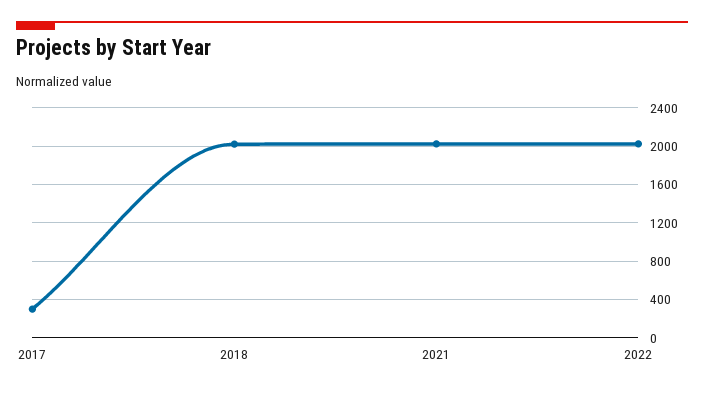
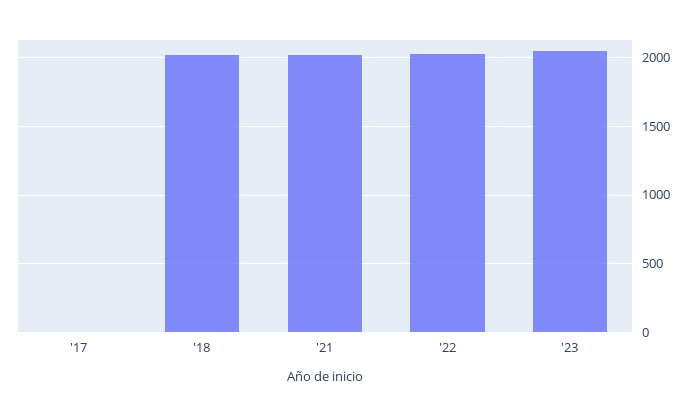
2017: 300 -> 0
'23: none -> 2050

